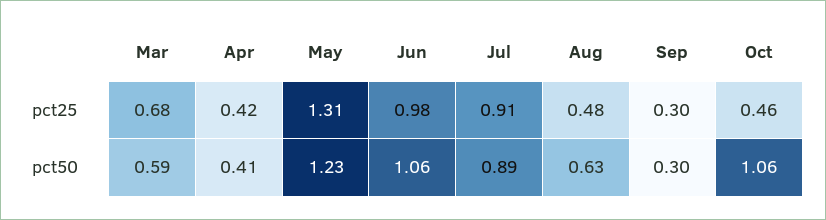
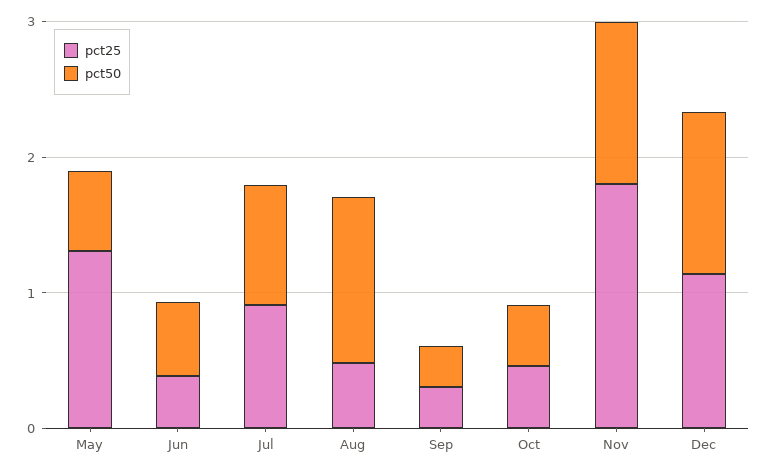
pct25, Mar: 0.68 -> none
pct25, Apr: 0.42 -> none
pct25, Jun: 0.98 -> 0.4
pct50, Mar: 0.59 -> none
pct50, Apr: 0.41 -> none
pct50, May: 1.23 -> 0.6
pct50, Jun: 1.06 -> 0.6
pct50, Aug: 0.63 -> 1.2
pct50, Oct: 1.06 -> 0.4
pct25, Nov: none -> 1.8
pct50, Nov: none -> 1.2
pct25, Dec: none -> 1.2
pct50, Dec: none -> 1.2

